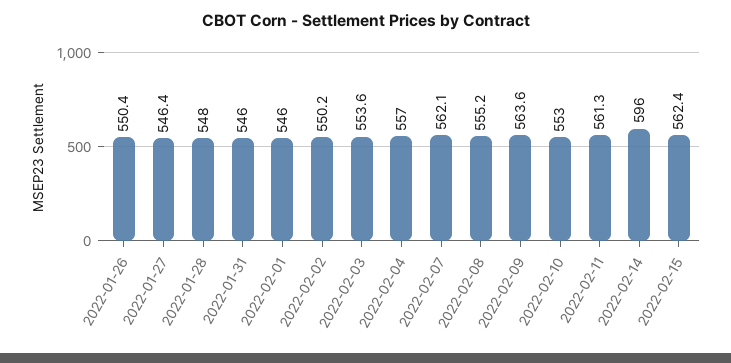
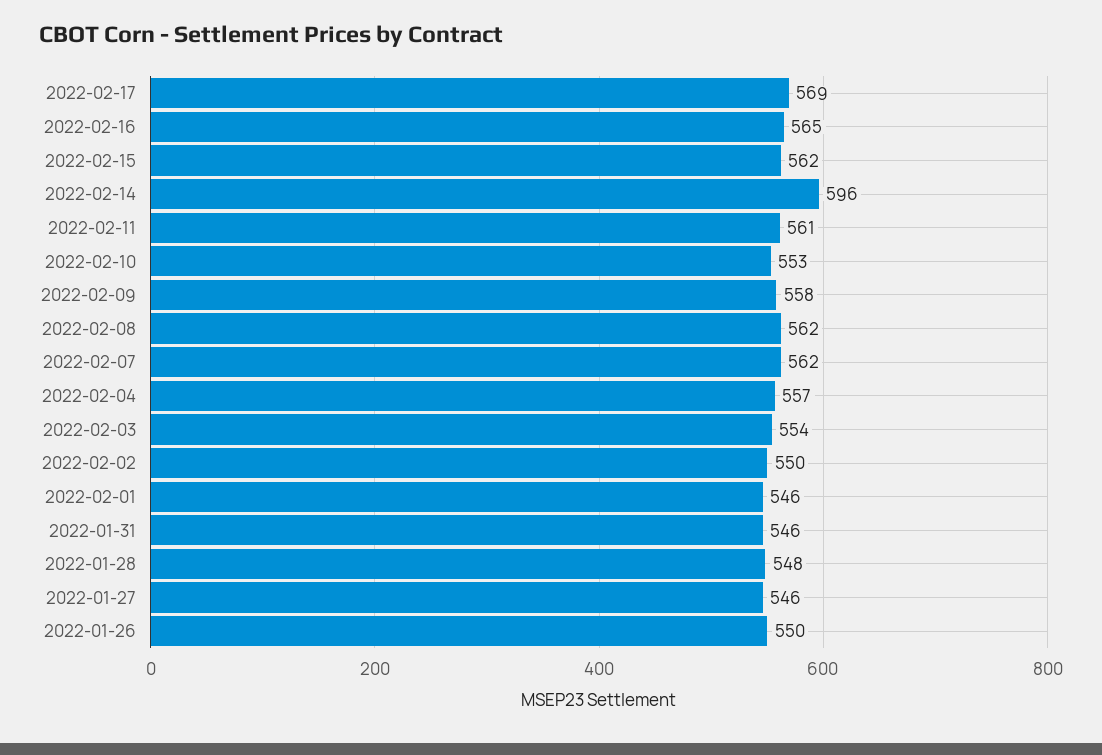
2022-02-08: 555.2 -> 562
2022-02-09: 563.6 -> 558
2022-02-17: none -> 569
2022-02-16: none -> 565

